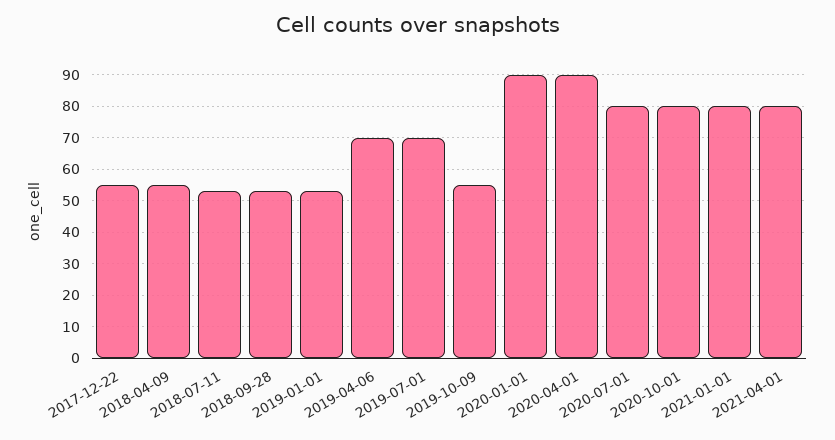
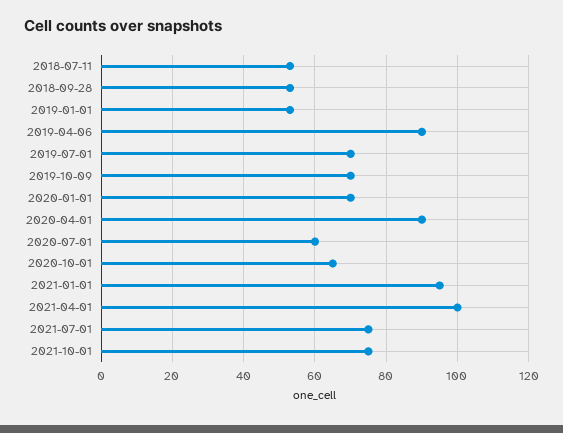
2017-12-22: 55 -> none
2018-04-09: 55 -> none
2019-04-06: 70 -> 90
2019-10-09: 55 -> 70
2020-01-01: 90 -> 70
2020-07-01: 80 -> 60
2020-10-01: 80 -> 65
2021-01-01: 80 -> 95
2021-04-01: 80 -> 100
2021-07-01: none -> 75
2021-10-01: none -> 75

